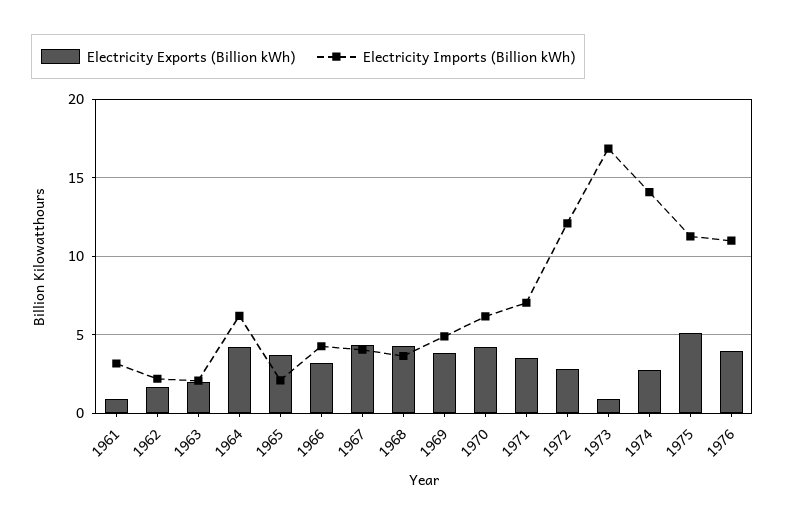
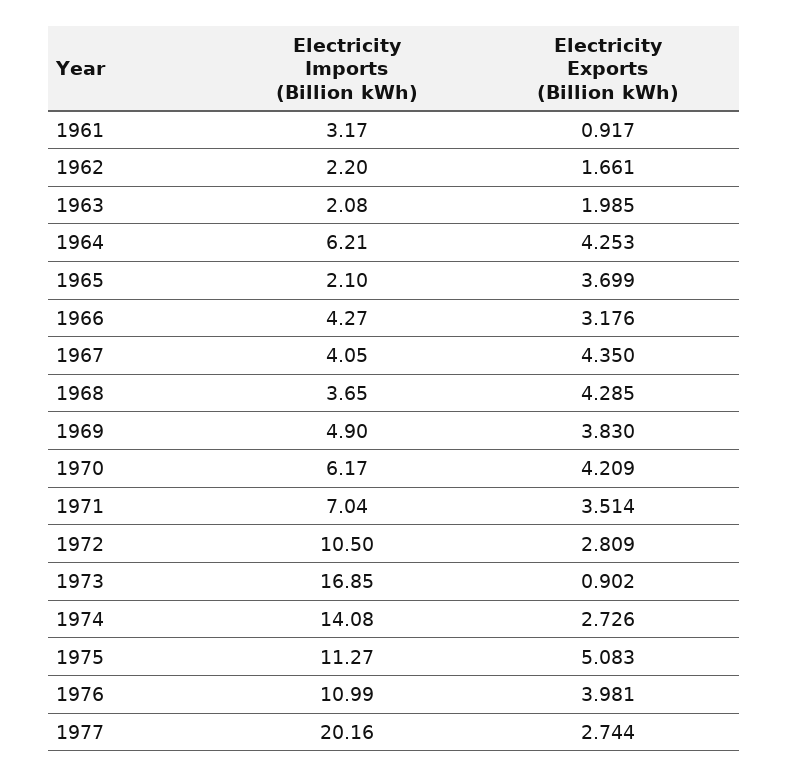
Electricity Imports (Billion kWh), 1972: 12 -> 10.5
Electricity Imports (Billion kWh), 1977: none -> 20.16
Electricity Exports (Billion kWh), 1977: none -> 2.744

